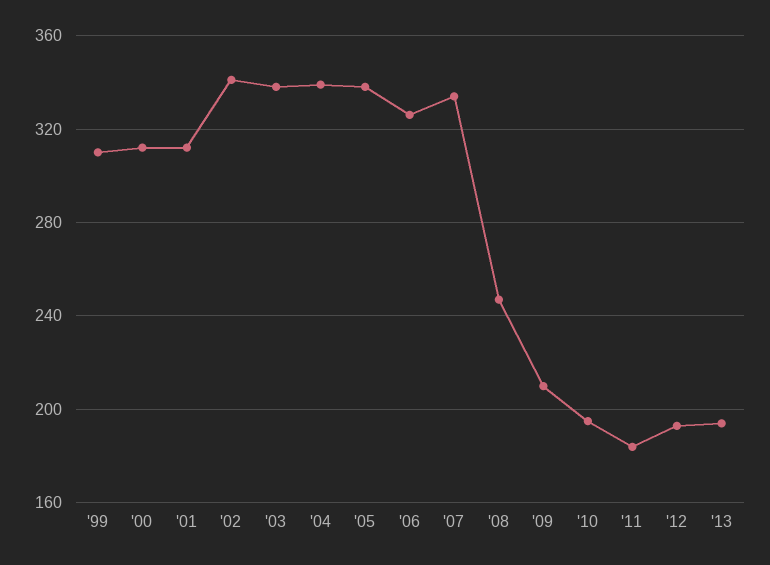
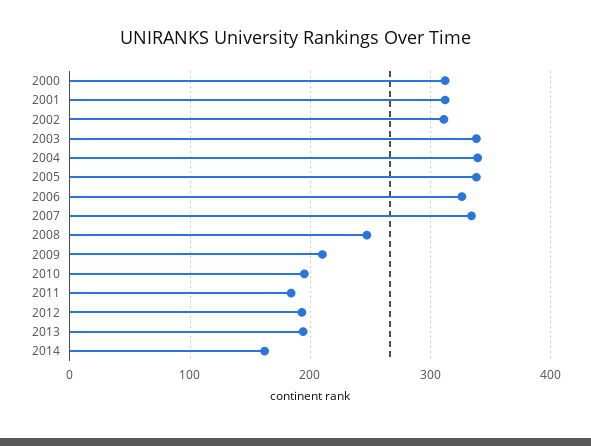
'99: 310 -> none
'02: 340 -> 310
2014: none -> 160

